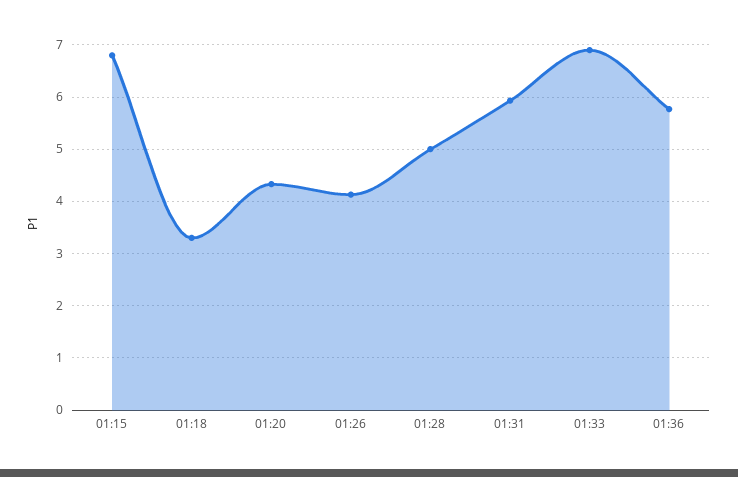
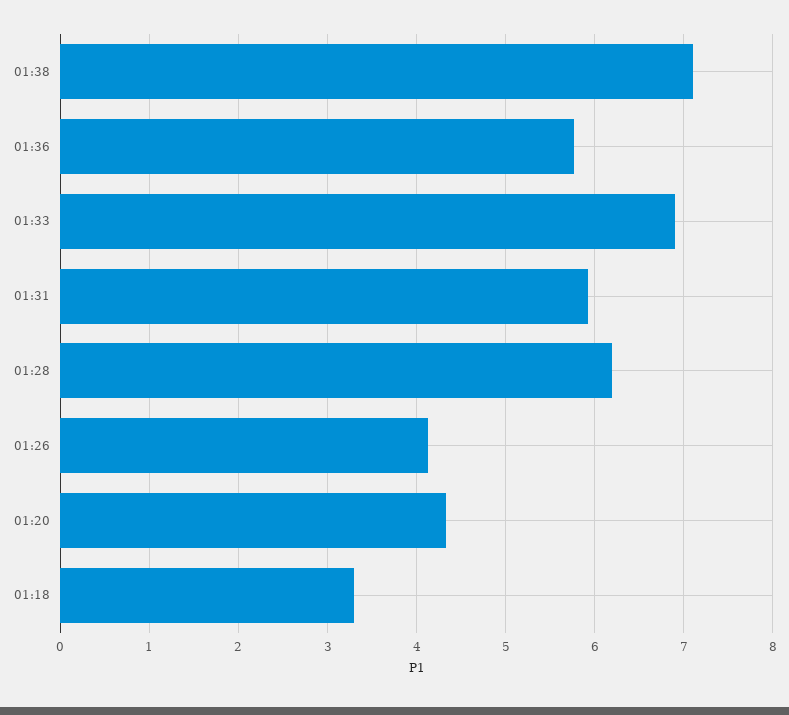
01:15: 6.8 -> none
01:28: 5 -> 6.2
01:38: none -> 7.1

